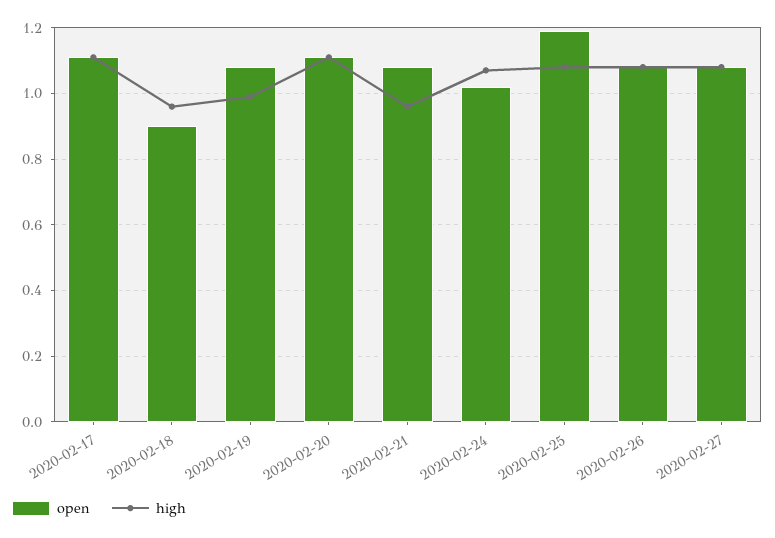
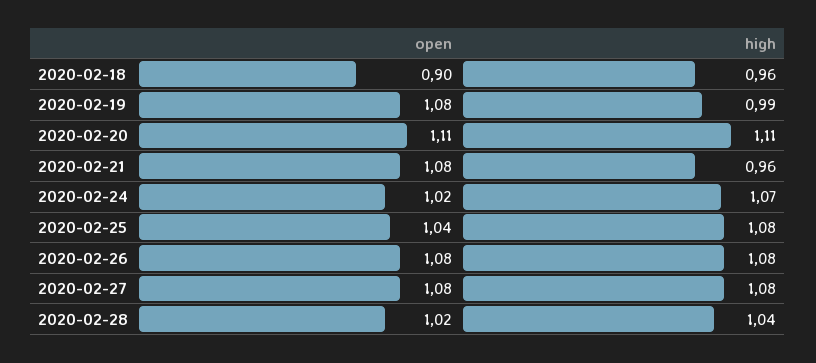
open, 2020-02-17: 1.1 -> none
high, 2020-02-17: 1.1 -> none
open, 2020-02-25: 1.2 -> 1.04
open, 2020-02-28: none -> 1.02
high, 2020-02-28: none -> 1.04

